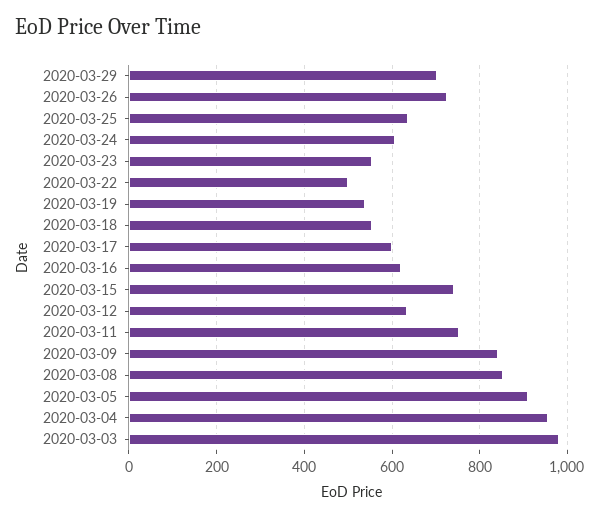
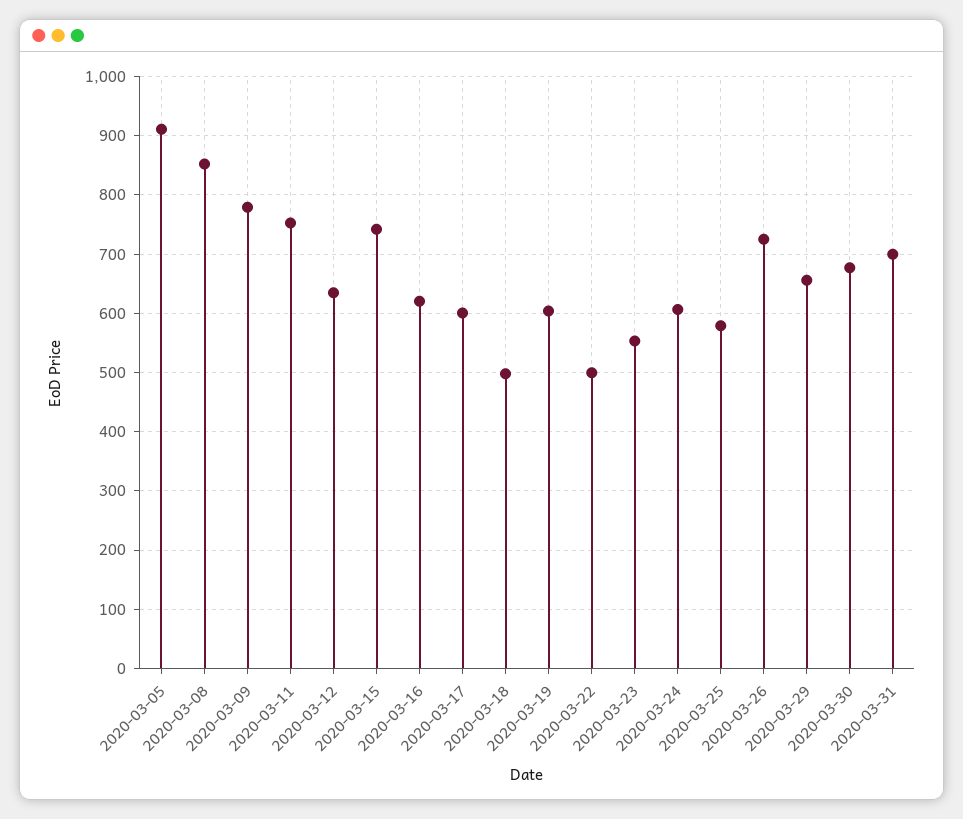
2020-03-29: 700 -> 660
2020-03-25: 640 -> 580
2020-03-19: 540 -> 600
2020-03-18: 560 -> 500
2020-03-09: 840 -> 780
2020-03-04: 960 -> none
2020-03-03: 980 -> none
2020-03-30: none -> 680
2020-03-31: none -> 700

